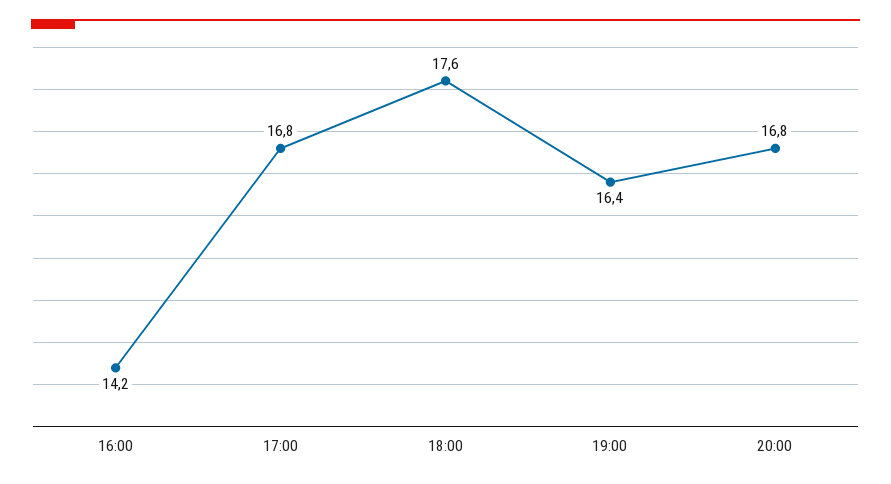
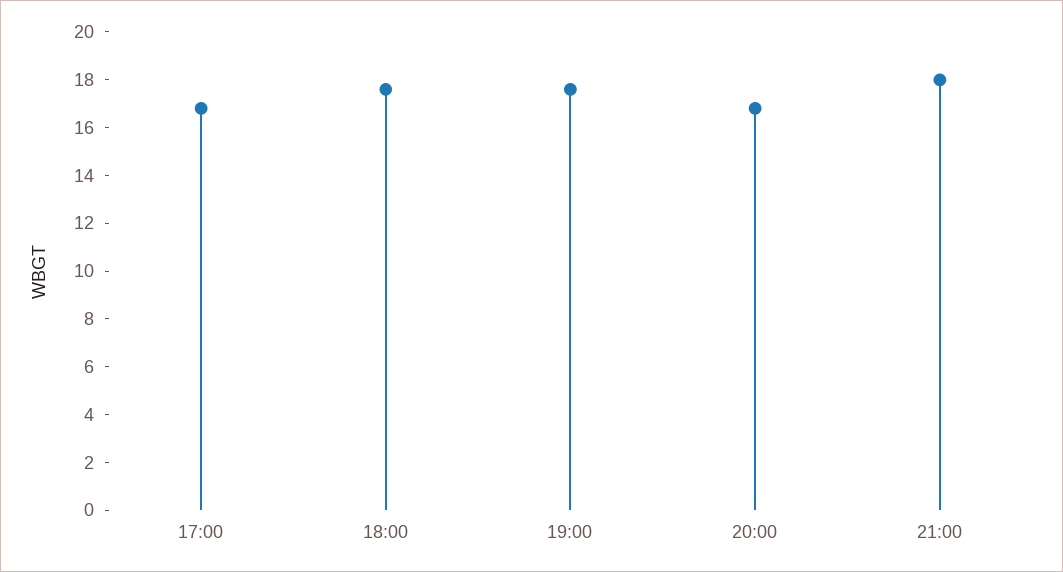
16:00: 14.2 -> none
19:00: 16.4 -> 17.5
21:00: none -> 18

